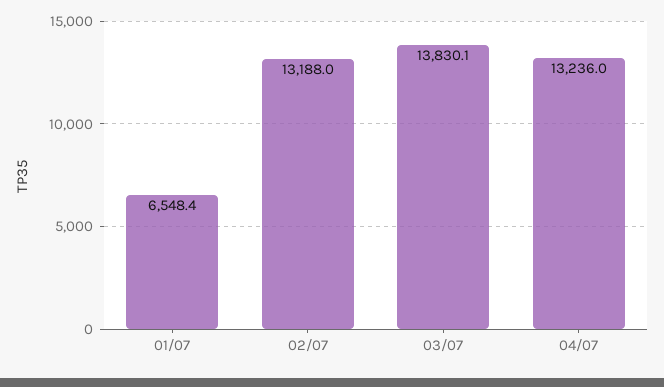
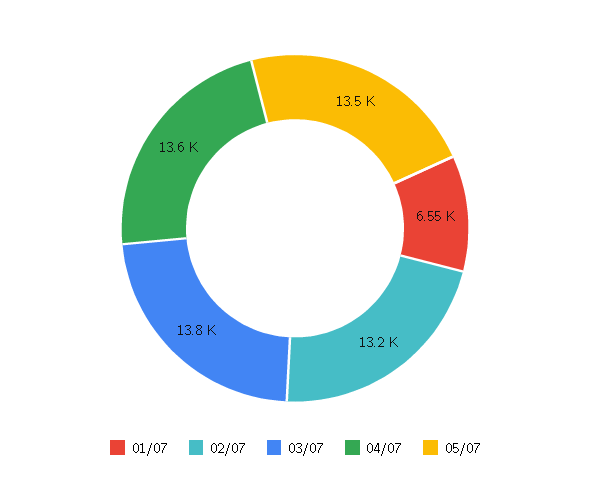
04/07: 13236 -> 13600
05/07: none -> 13500

